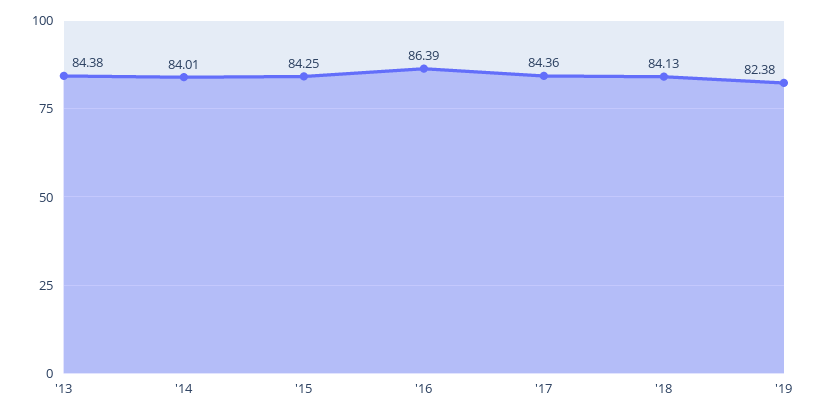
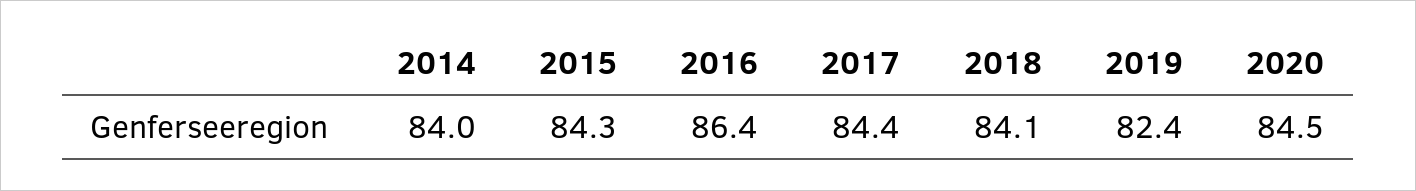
'13: 84.38 -> none
2020: none -> 84.5

